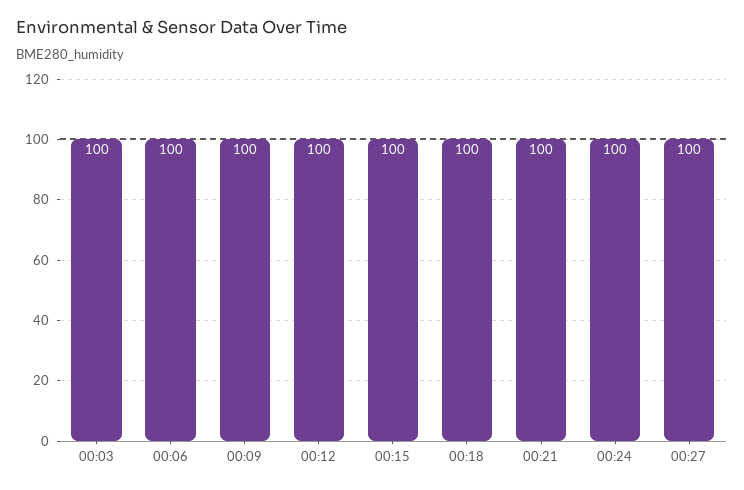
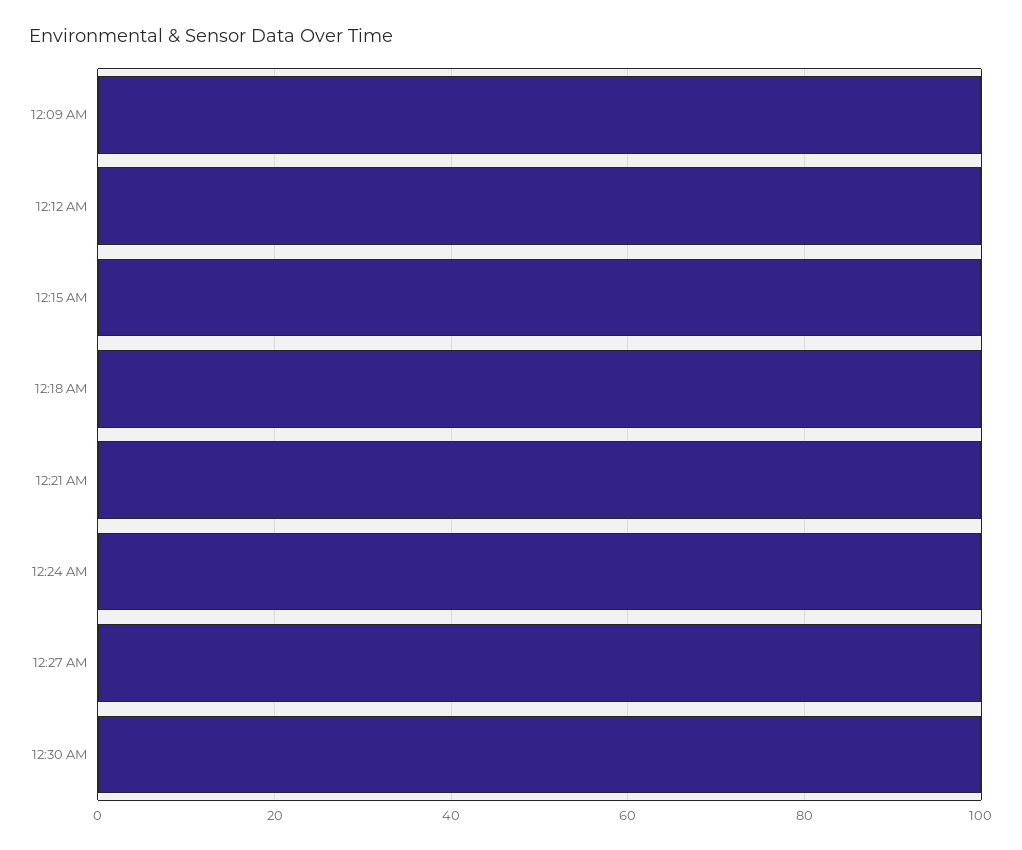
00:03: 100 -> none
00:06: 100 -> none
12:30 AM: none -> 100

